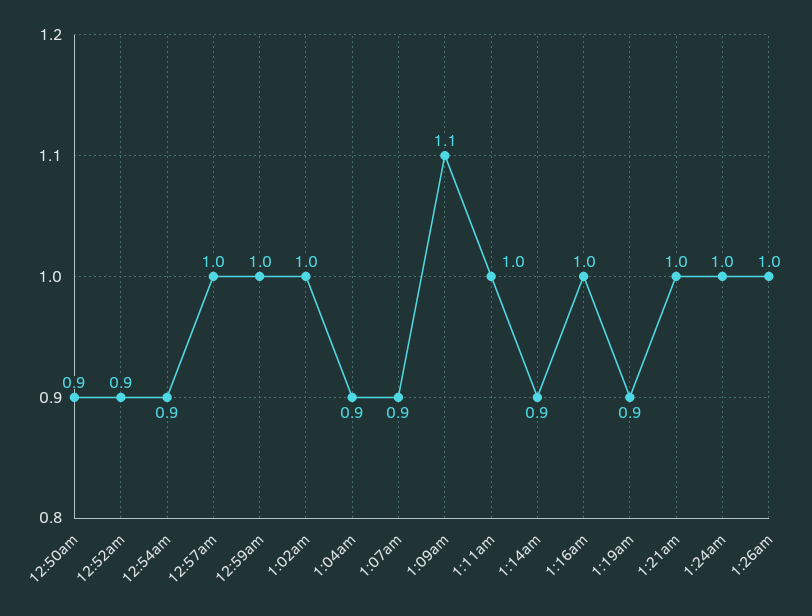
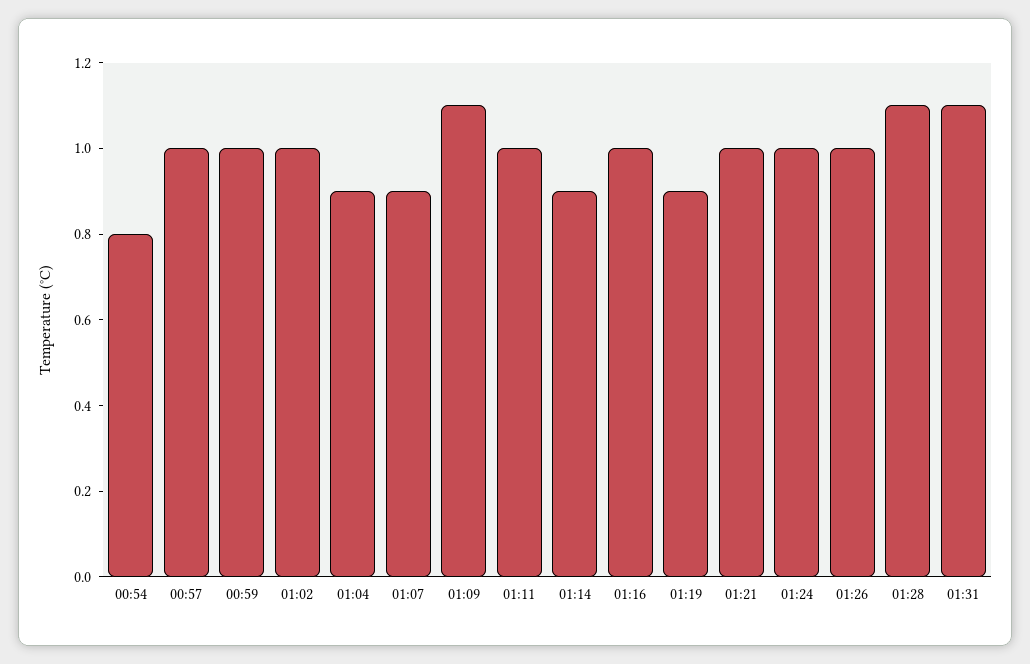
12:50am: 0.9 -> none
12:52am: 0.9 -> none
12:54am: 0.9 -> 0.8
01:28: none -> 1.1
01:31: none -> 1.1

